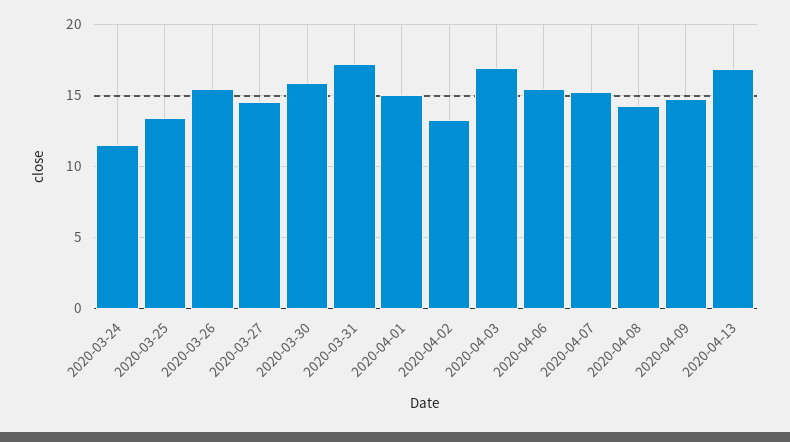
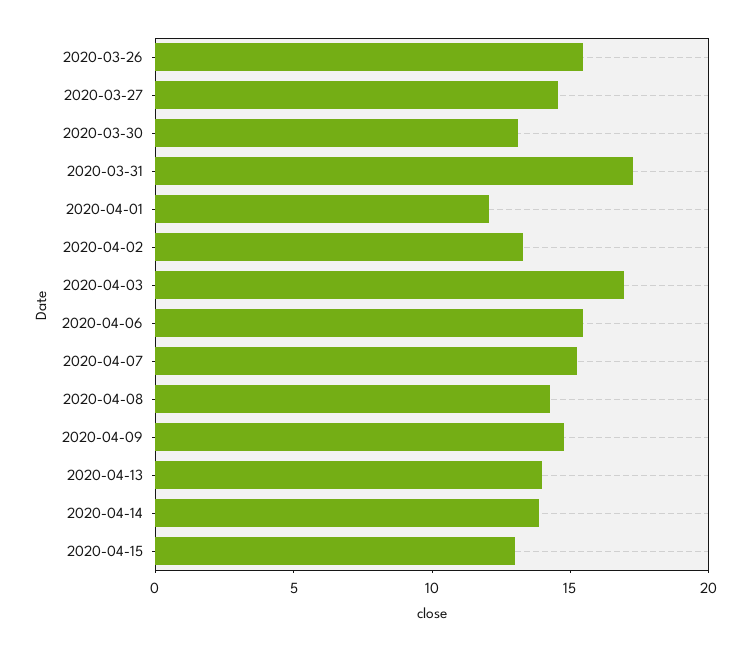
2020-03-24: 11.5 -> none
2020-03-25: 13.5 -> none
2020-03-30: 16 -> 13
2020-04-01: 15 -> 12
2020-04-13: 17 -> 14
2020-04-14: none -> 14
2020-04-15: none -> 13

